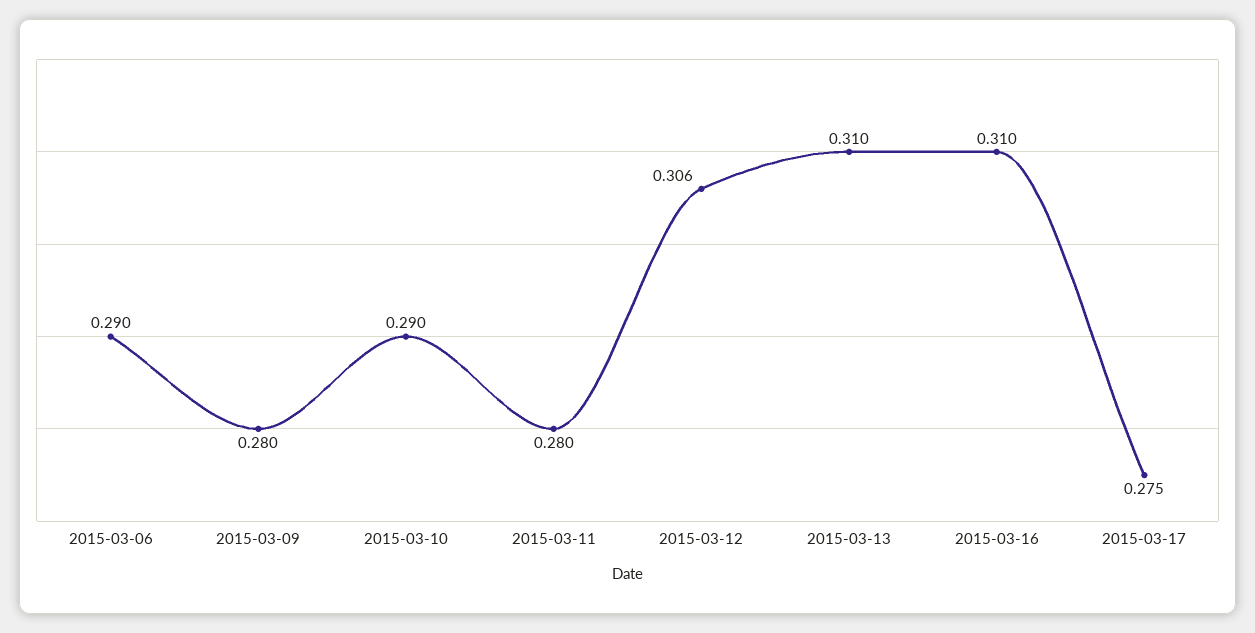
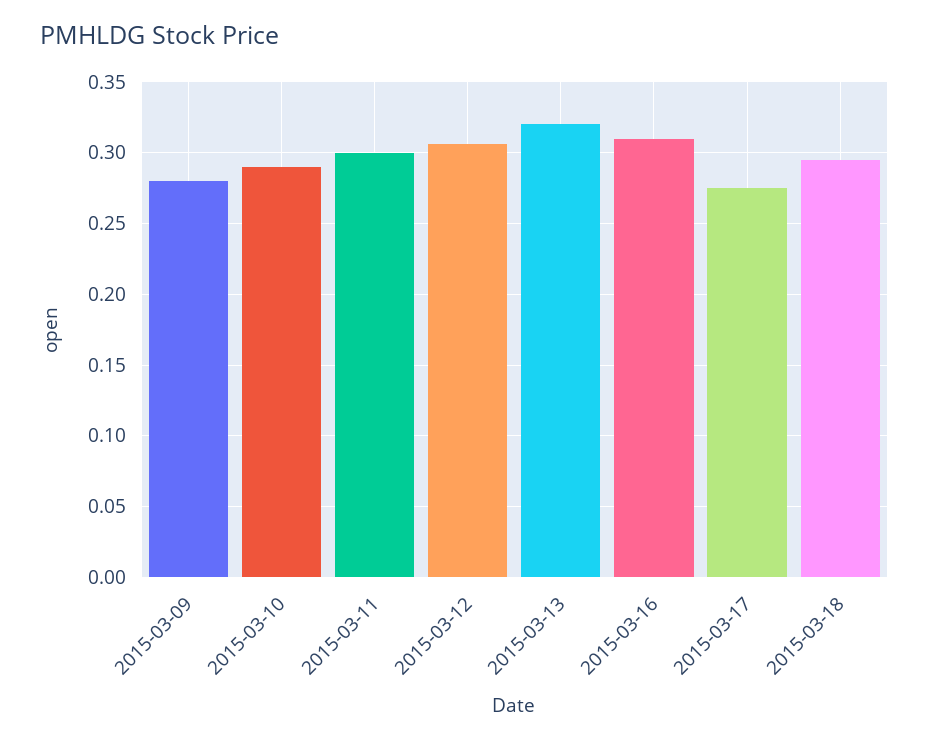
2015-03-06: 0.29 -> none
2015-03-11: 0.28 -> 0.3
2015-03-13: 0.31 -> 0.32
2015-03-18: none -> 0.295

